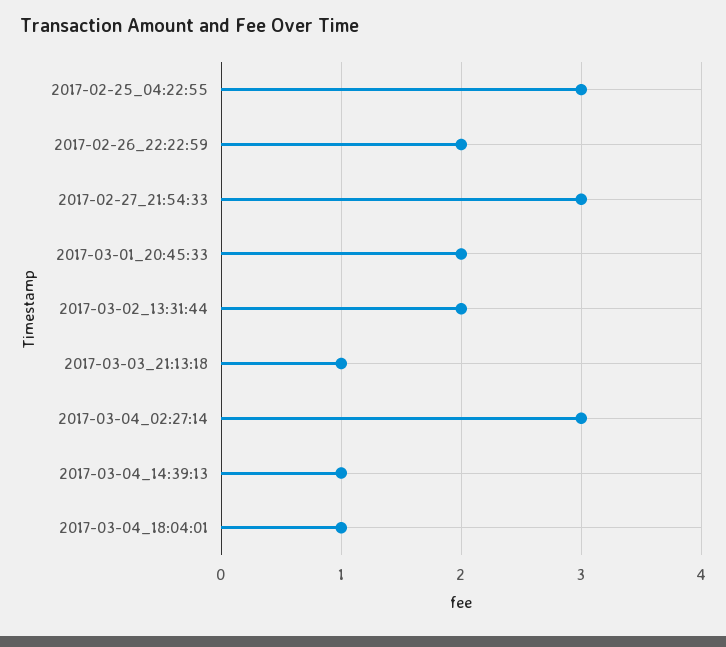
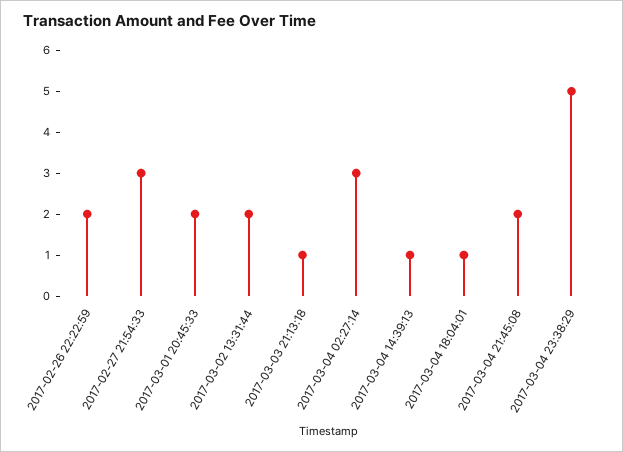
2017-02-25_04:22:55: 3 -> none
2017-03-04 21:45:08: none -> 2
2017-03-04 23:38:29: none -> 5

